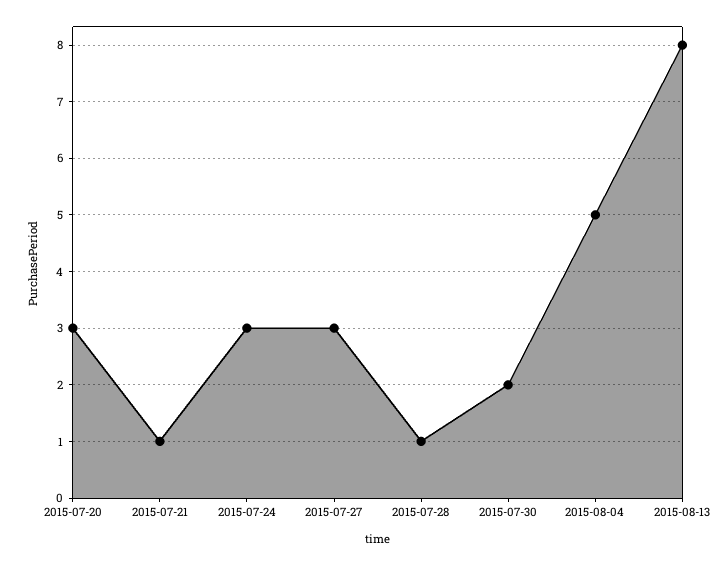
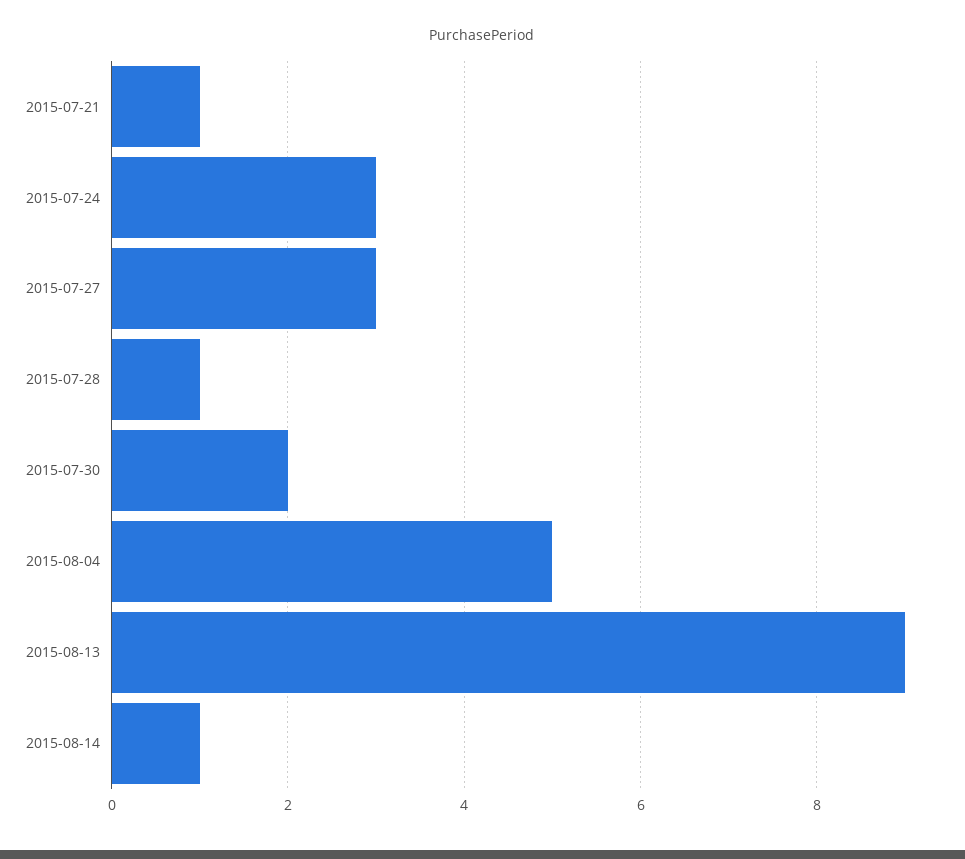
2015-07-20: 3 -> none
2015-08-13: 8 -> 9
2015-08-14: none -> 1

